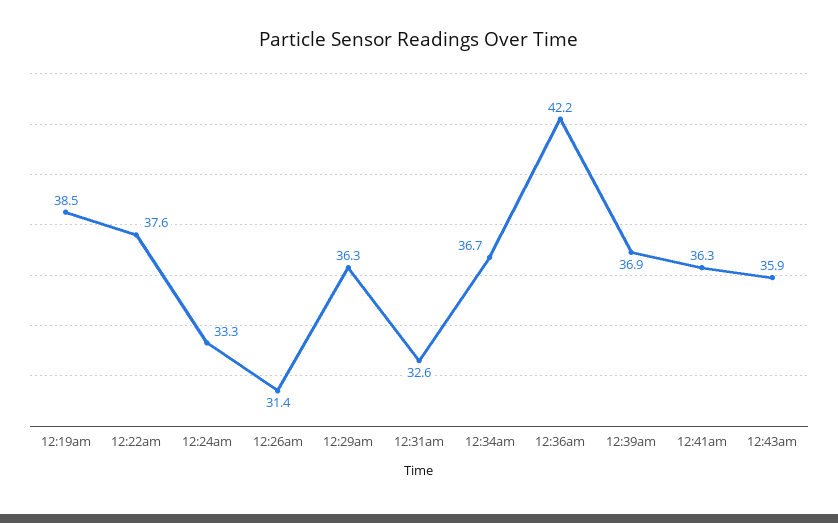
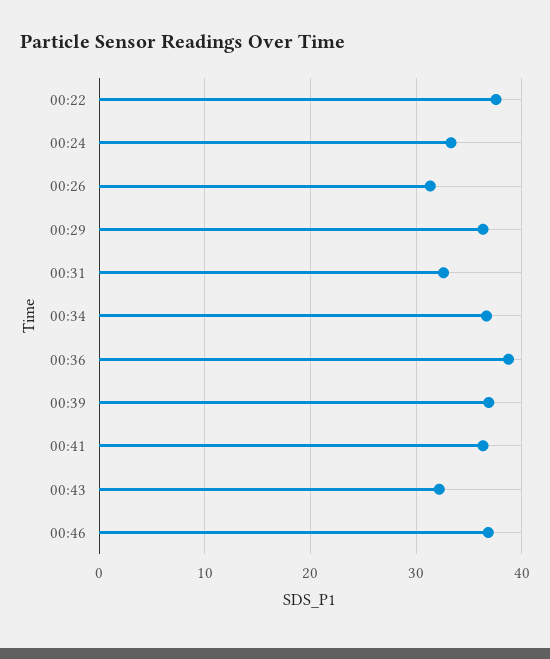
12:19am: 38.5 -> none
12:36am: 42.2 -> 39
12:43am: 35.9 -> 32
00:46: none -> 37

